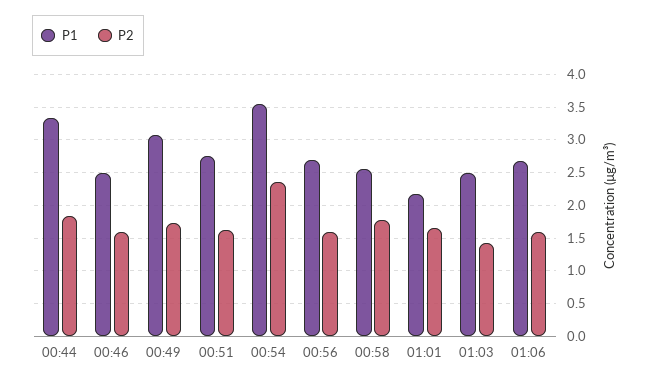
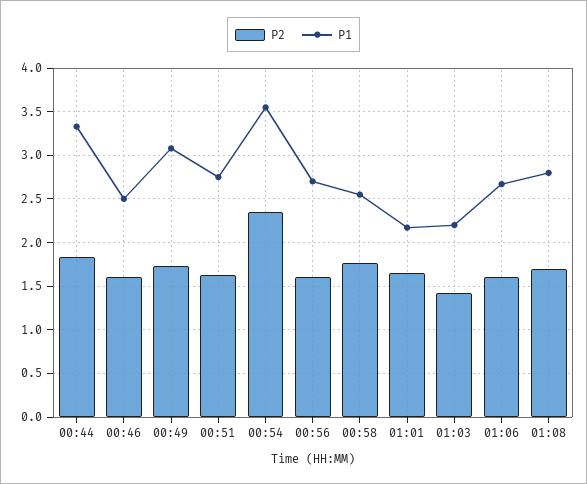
P1, 01:03: 2.5 -> 2.2
P2, 01:08: none -> 1.7
P1, 01:08: none -> 2.8

